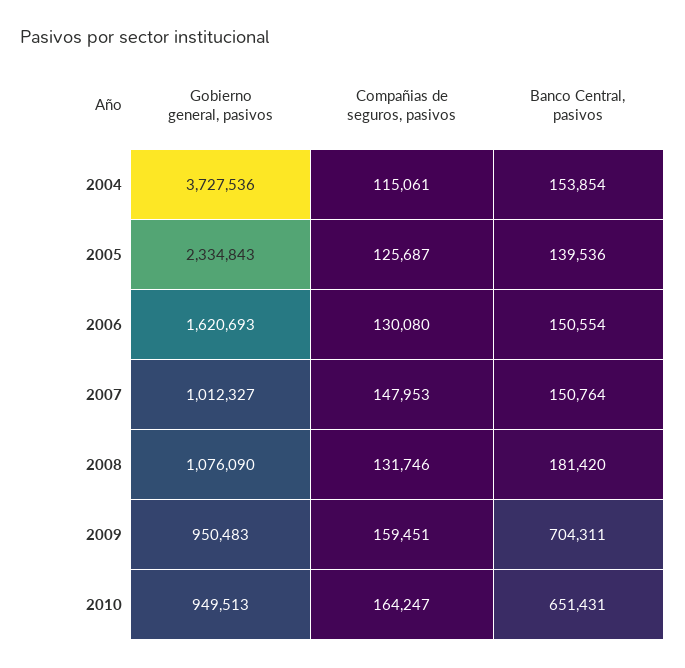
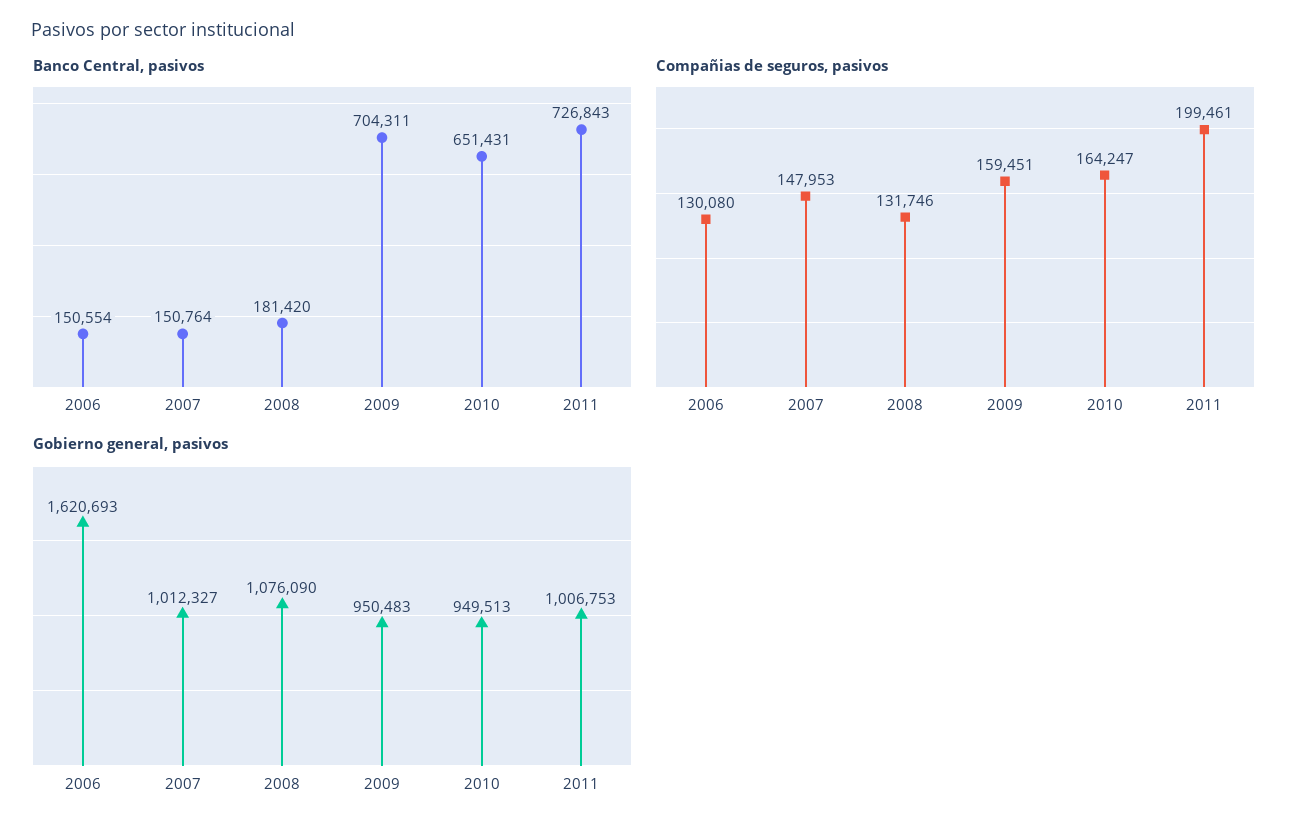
Gobierno general, pasivos, 2004: 3727536 -> none
Compañias de seguros, pasivos, 2004: 115061 -> none
Banco Central, pasivos, 2004: 153854 -> none
Gobierno general, pasivos, 2005: 2334843 -> none
Compañias de seguros, pasivos, 2005: 125687 -> none
Banco Central, pasivos, 2005: 139536 -> none
Banco Central, pasivos, 2011: none -> 726843
Compañias de seguros, pasivos, 2011: none -> 199461
Gobierno general, pasivos, 2011: none -> 1006753

